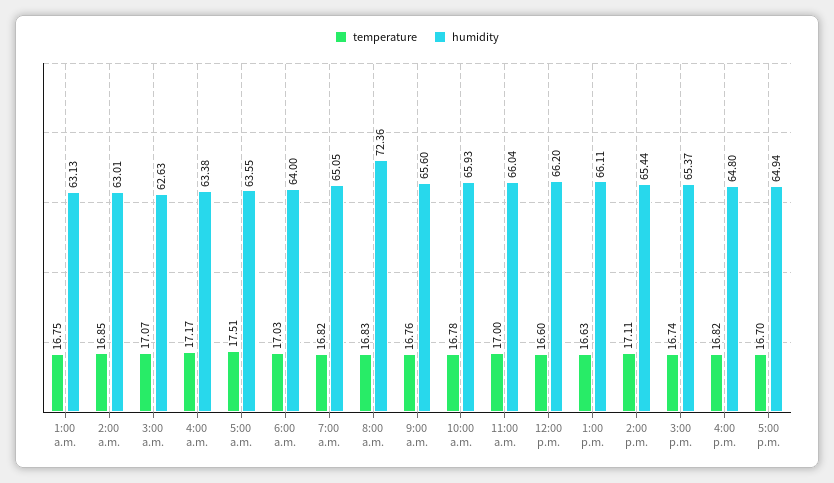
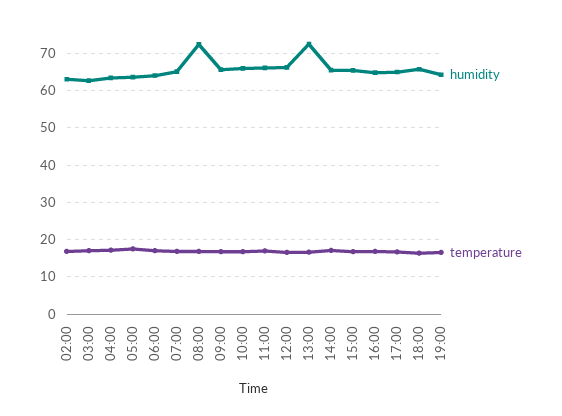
temperature, 1:00 a.m.: 16.75 -> none
humidity, 1:00 a.m.: 63.13 -> none
humidity, 1:00 p.m.: 66.11 -> 72
humidity, 18:00: none -> 66
temperature, 18:00: none -> 16
humidity, 19:00: none -> 64
temperature, 19:00: none -> 16

